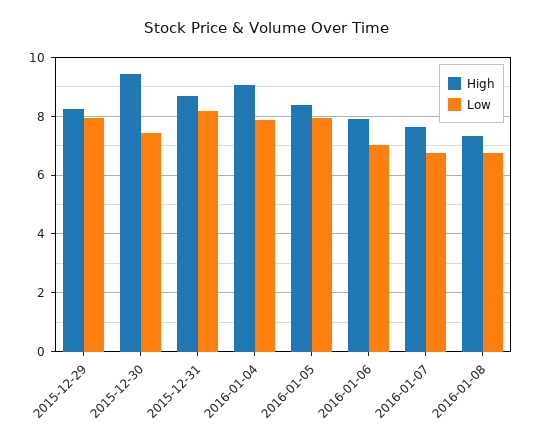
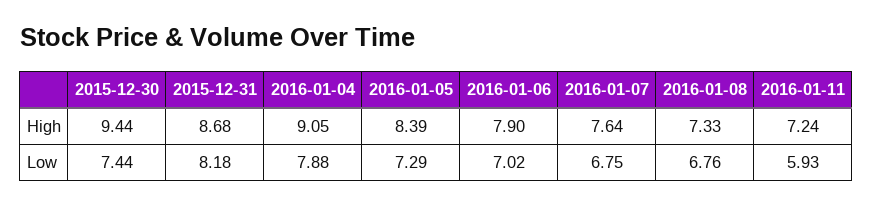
High, 2015-12-29: 8.25 -> none
Low, 2015-12-29: 8 -> none
Low, 2016-01-05: 8 -> 7.29
High, 2016-01-11: none -> 7.24
Low, 2016-01-11: none -> 5.93

